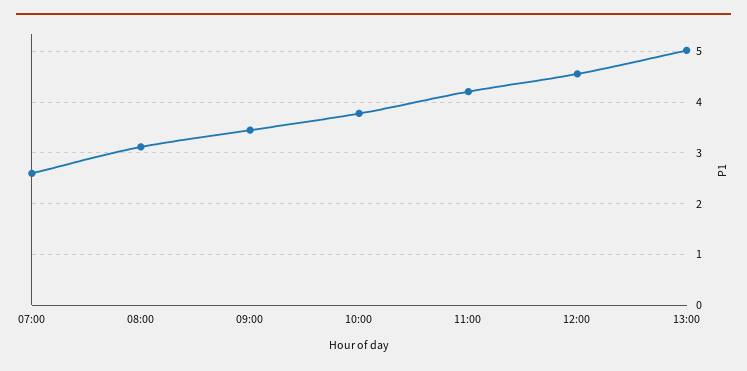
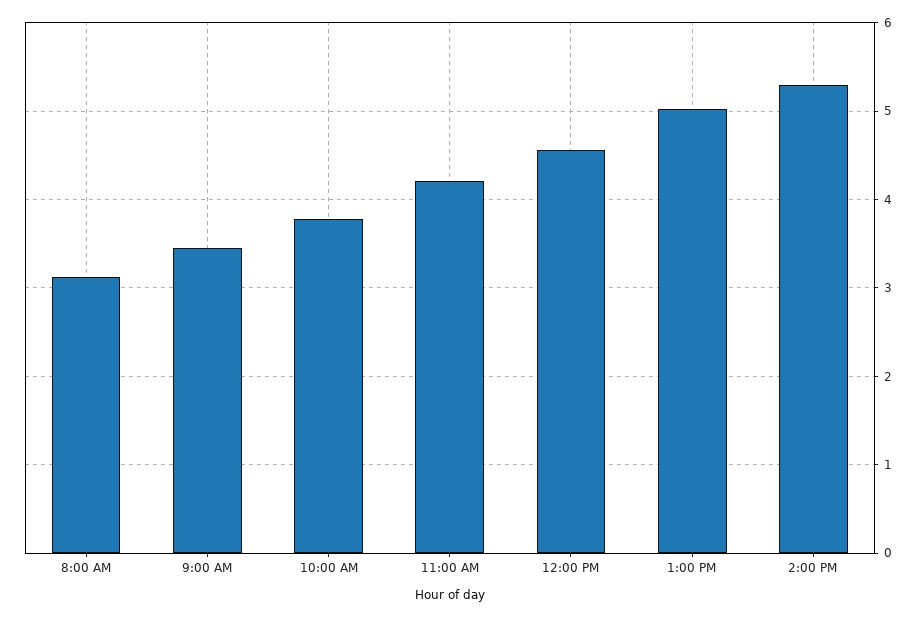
07:00: 2.6 -> none
2:00 PM: none -> 5.3

